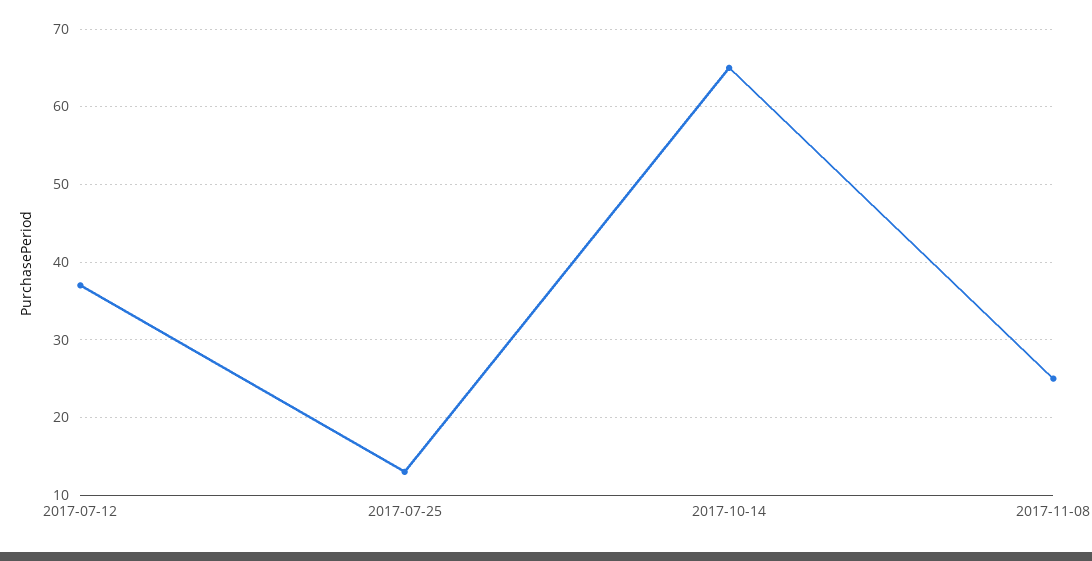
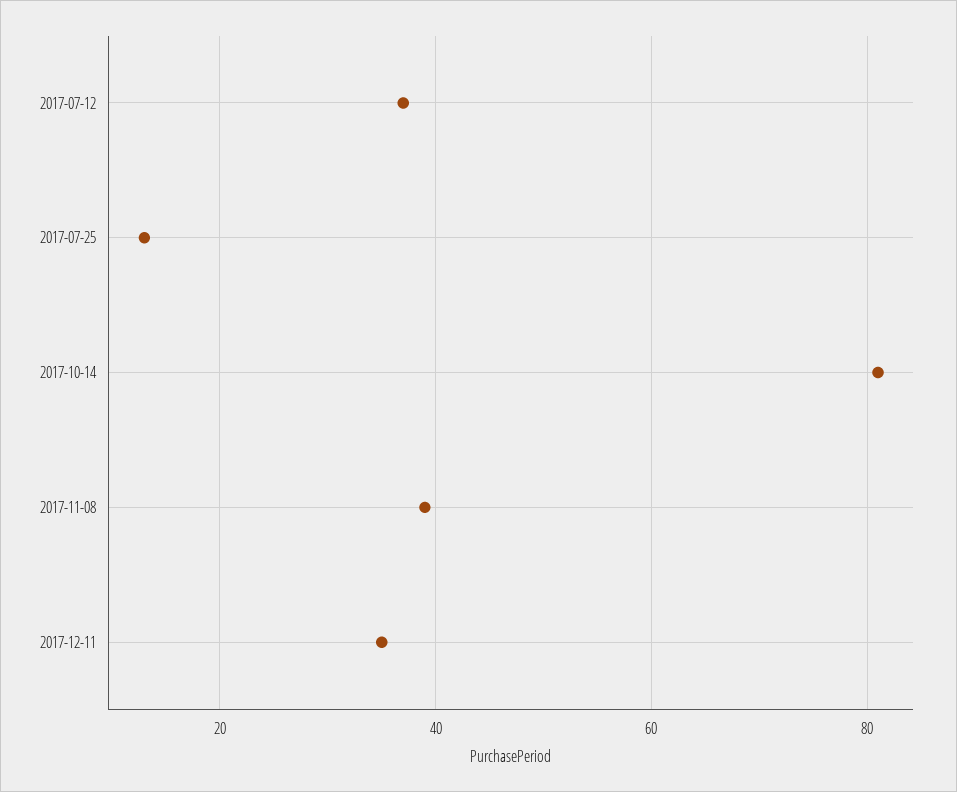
2017-10-14: 65 -> 80
2017-11-08: 25 -> 40
2017-12-11: none -> 35

